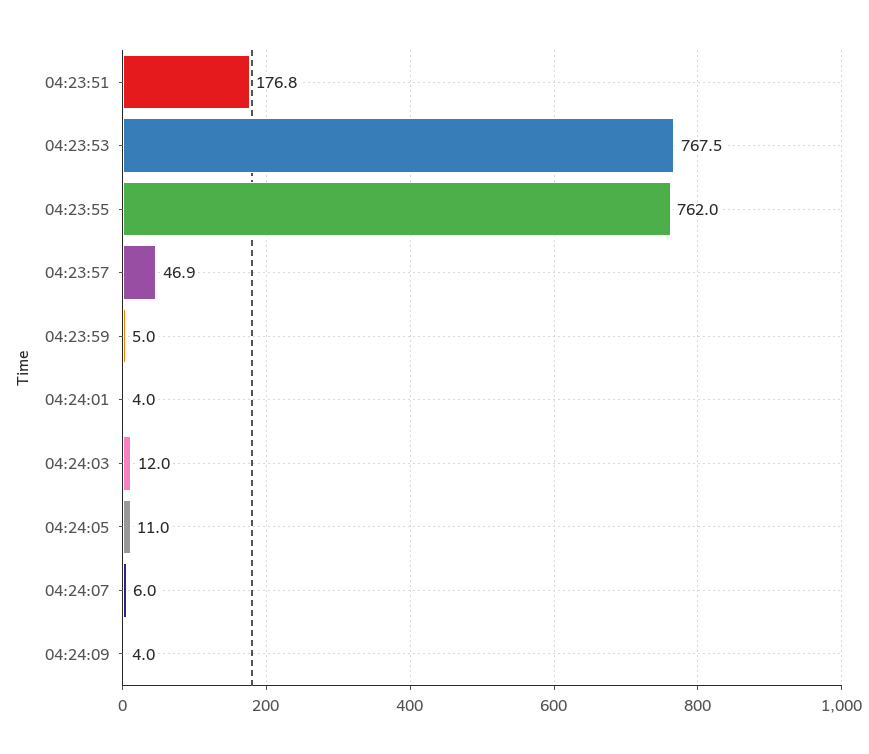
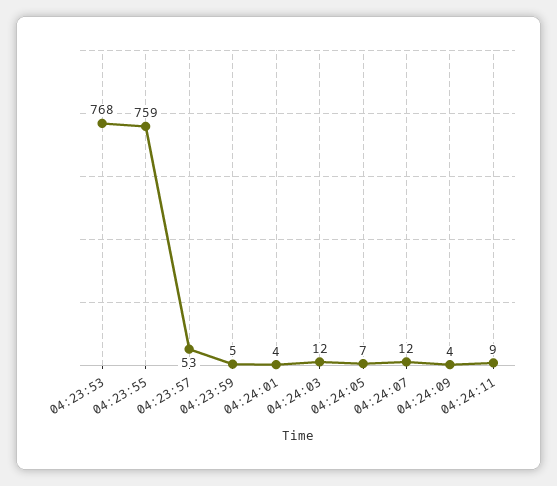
04:23:51: 176.8 -> none
04:23:55: 762 -> 759
04:23:57: 46.9 -> 53
04:24:05: 11 -> 7
04:24:07: 6 -> 12
04:24:11: none -> 9

